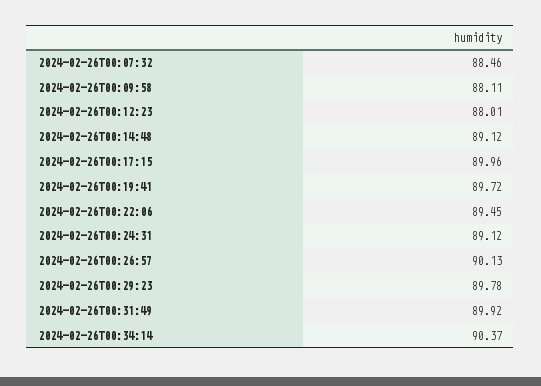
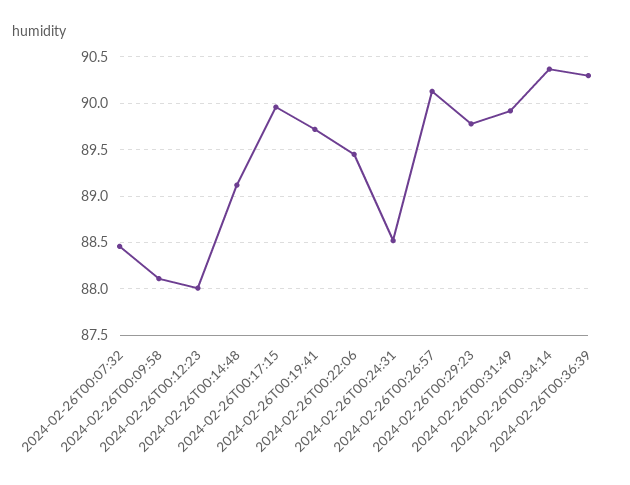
2024-02-26T00:24:31: 89.12 -> 88.5
2024-02-26T00:36:39: none -> 90.3

